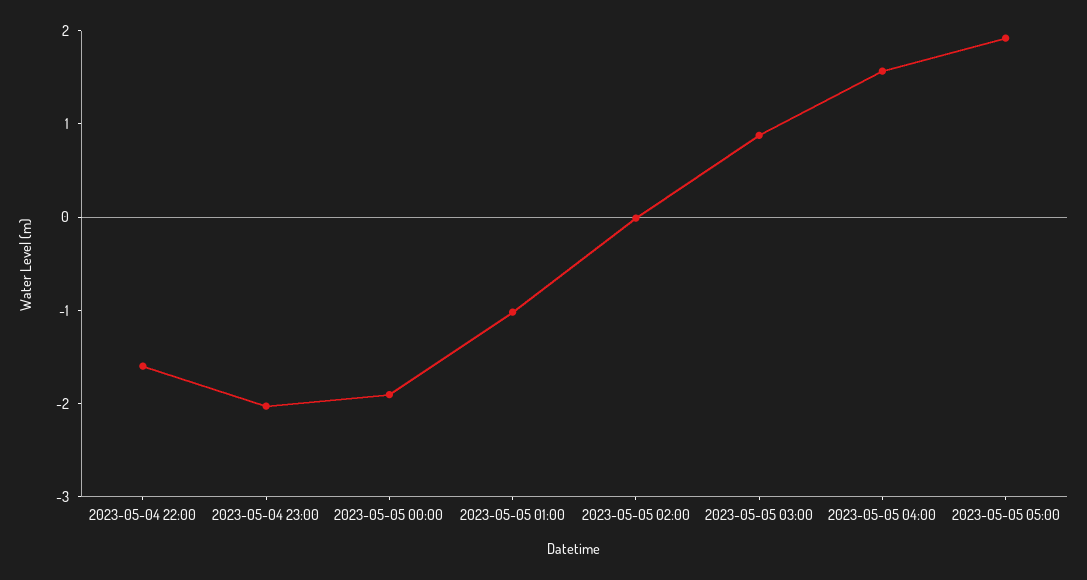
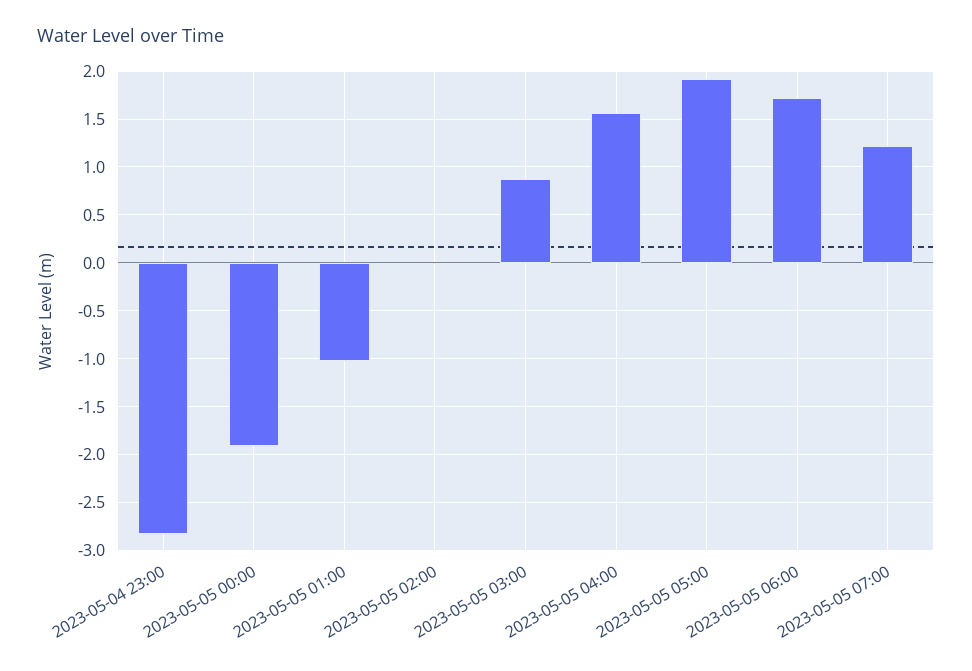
2023-05-04 22:00: -1.6 -> none
2023-05-04 23:00: -2 -> -2.8
2023-05-05 06:00: none -> 1.7
2023-05-05 07:00: none -> 1.2

